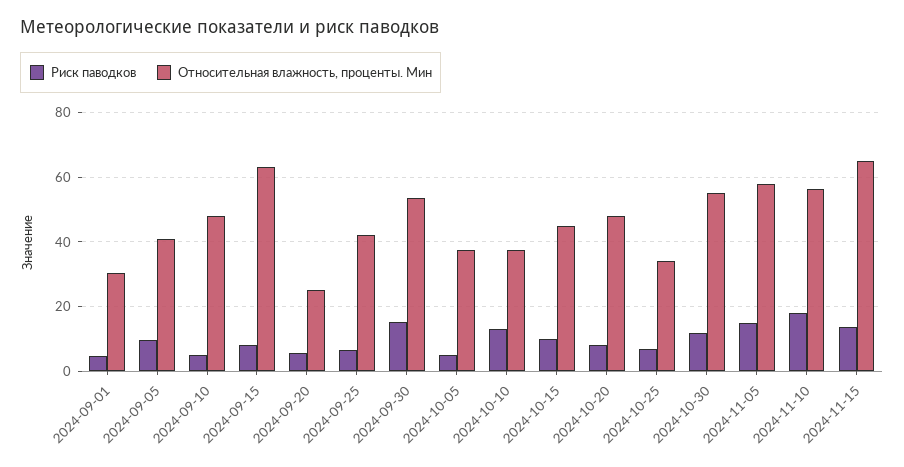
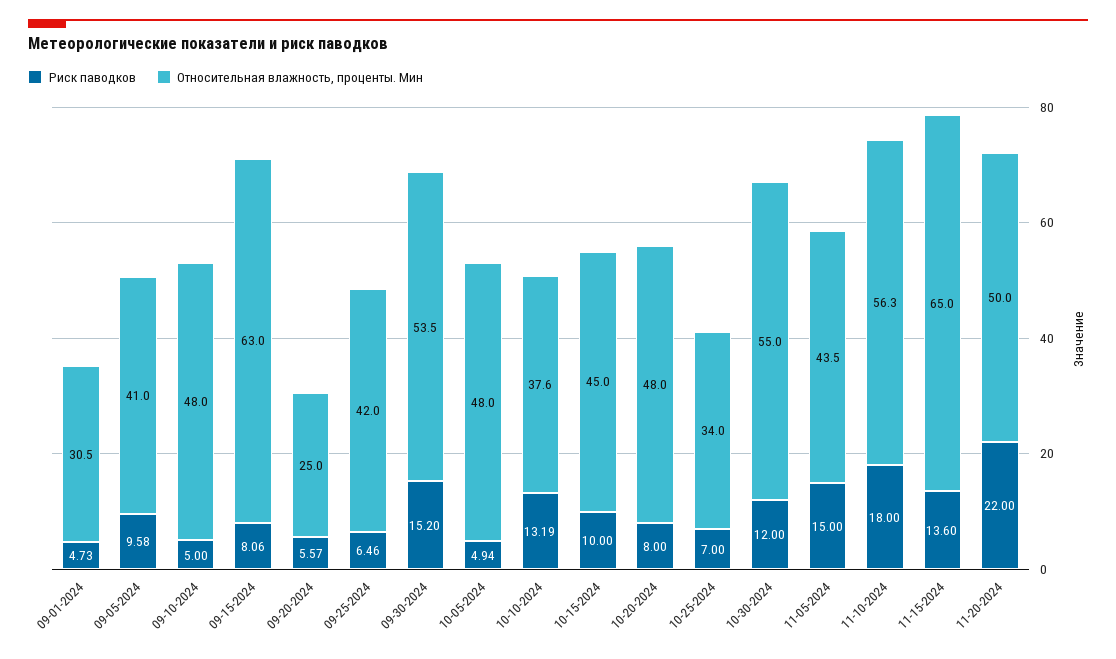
Относительная влажность, проценты. Мин, 2024-10-05: 38 -> 48
Относительная влажность, проценты. Мин, 2024-11-05: 58 -> 43.5
Риск паводков, 11-20-2024: none -> 22
Относительная влажность, проценты. Мин, 11-20-2024: none -> 50

